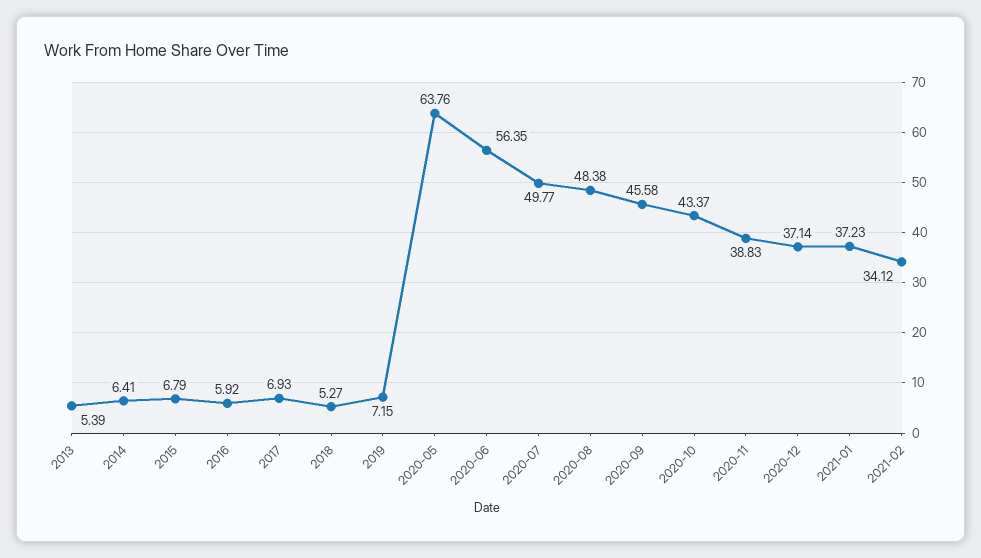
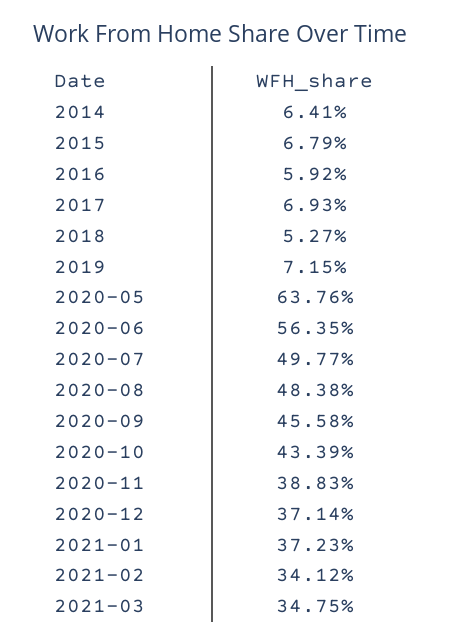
2013: 5.39 -> none
2020-10: 43.37 -> 43.39
2021-03: none -> 34.75

